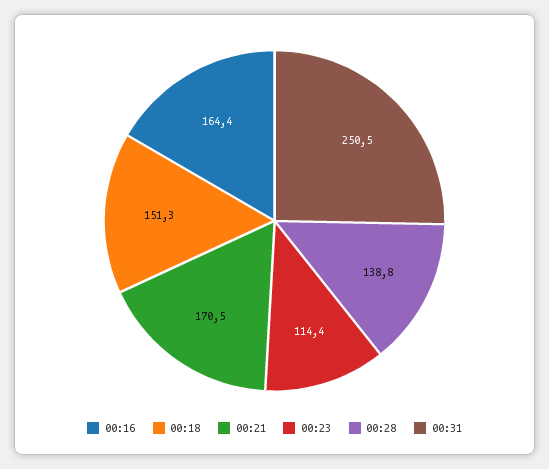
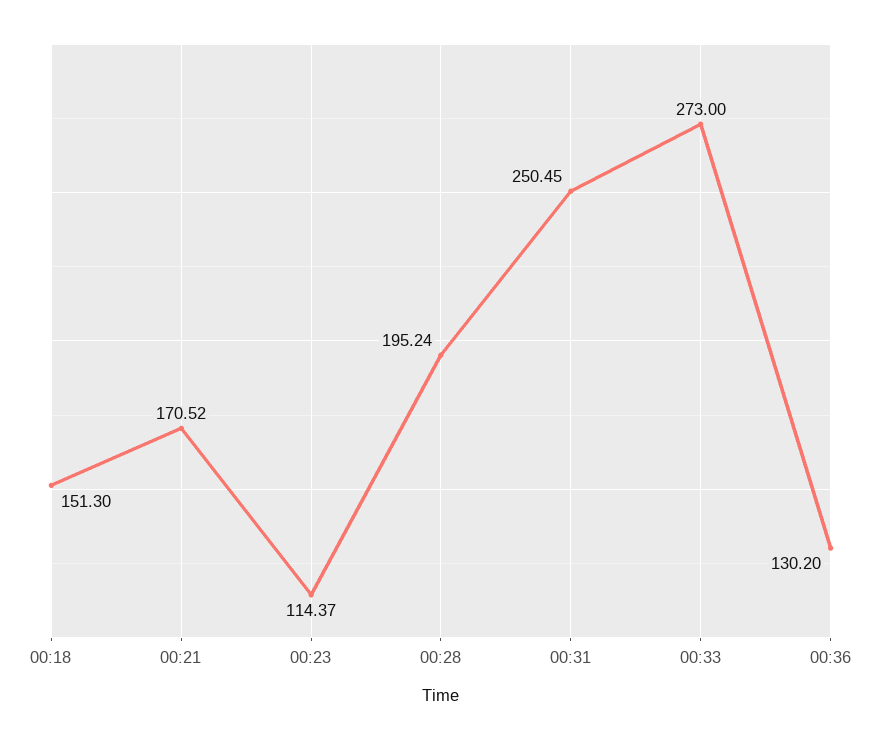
00:16: 164.4 -> none
00:28: 138.8 -> 195.24
00:33: none -> 273
00:36: none -> 130.2

